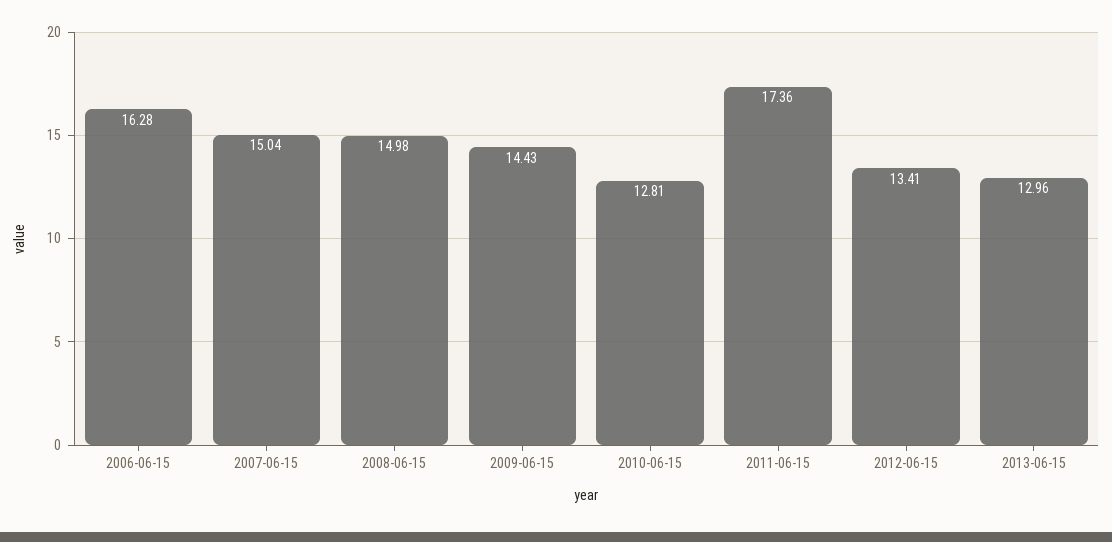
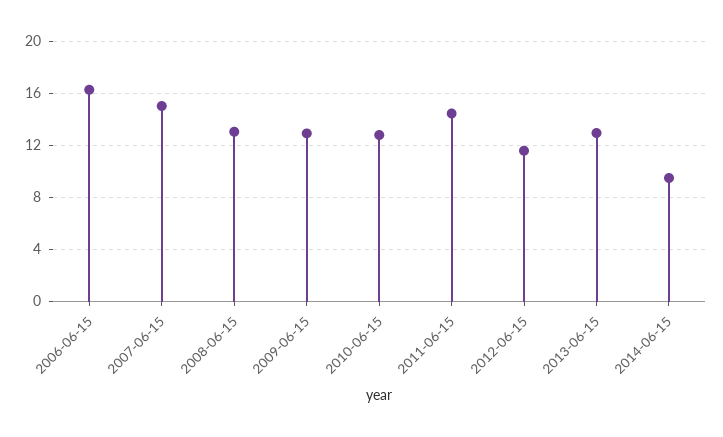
2008-06-15: 14.98 -> 13
2009-06-15: 14.43 -> 13
2011-06-15: 17.36 -> 14.5
2012-06-15: 13.41 -> 11.5
2014-06-15: none -> 9.5

